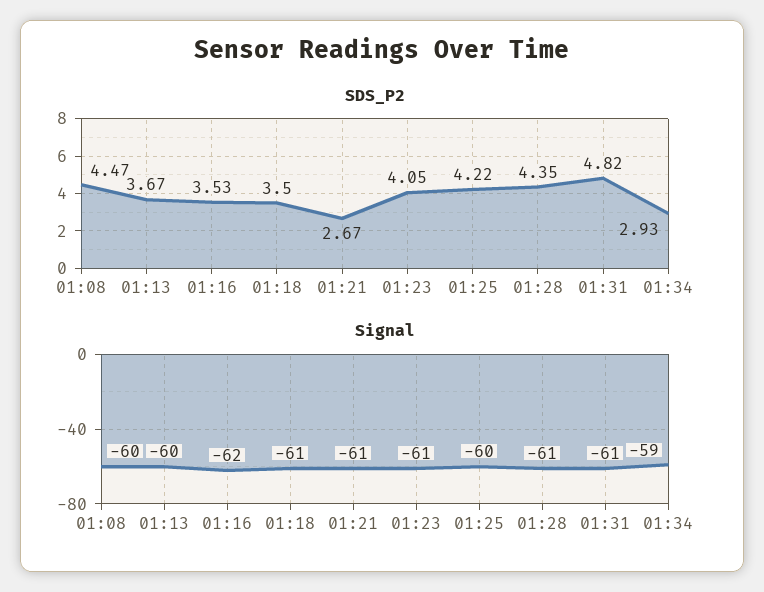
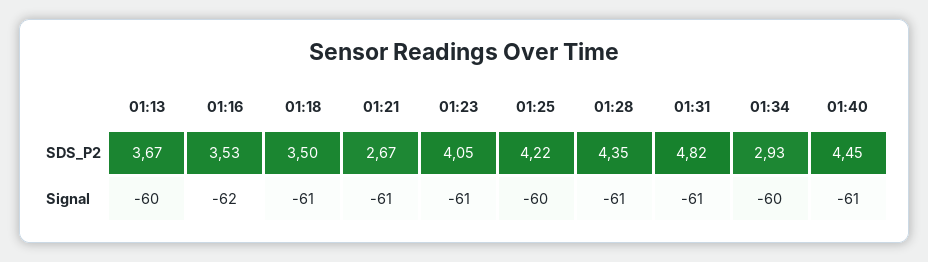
SDS_P2, 01:08: 4.47 -> none
Signal, 01:08: -60 -> none
Signal, 01:34: -59 -> -60
SDS_P2, 01:40: none -> 4.45
Signal, 01:40: none -> -61

